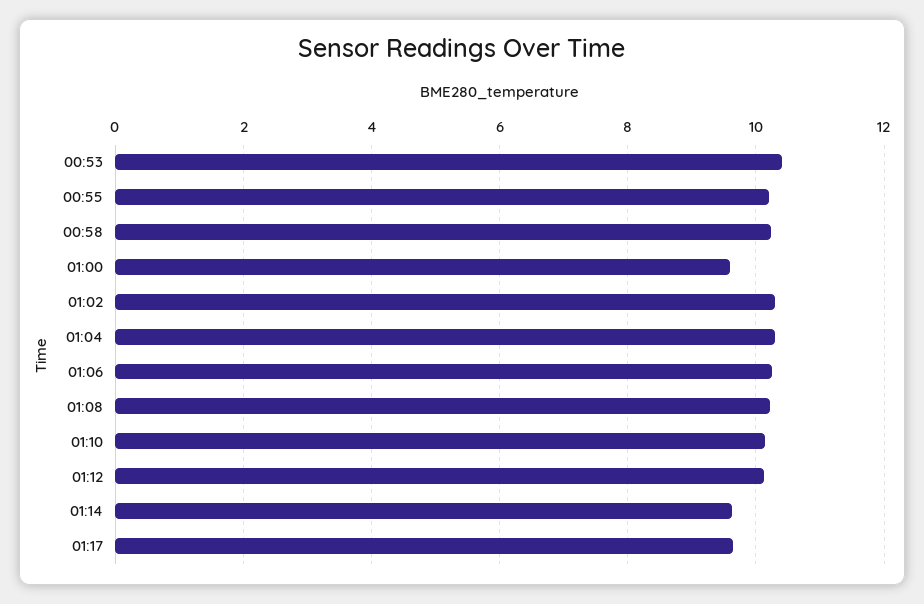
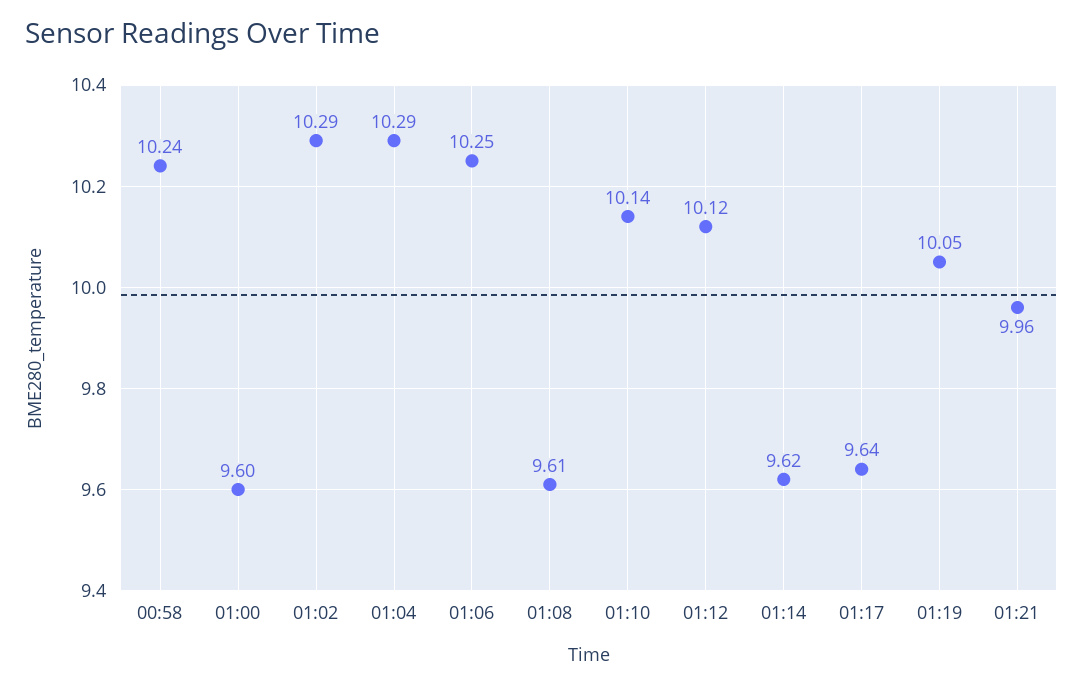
00:53: 10.4 -> none
00:55: 10.2 -> none
01:08: 10.2 -> 9.61
01:19: none -> 10.05
01:21: none -> 9.96

